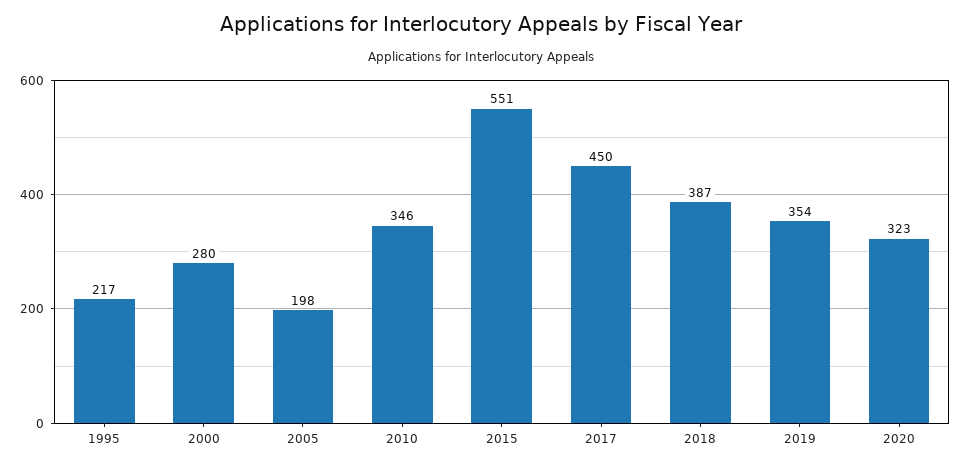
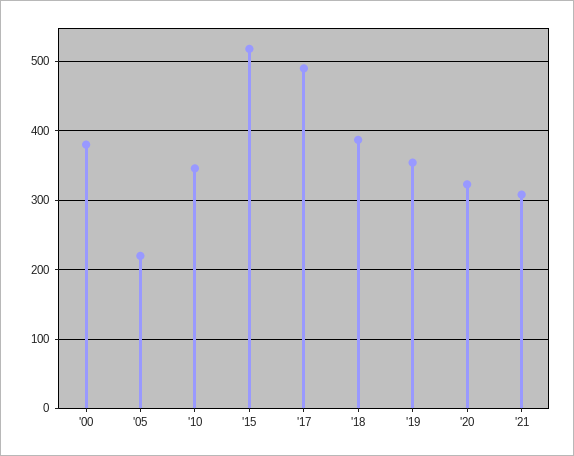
1995: 217 -> none
2000: 280 -> 380
2005: 198 -> 220
2015: 551 -> 520
2017: 450 -> 490
'21: none -> 310

